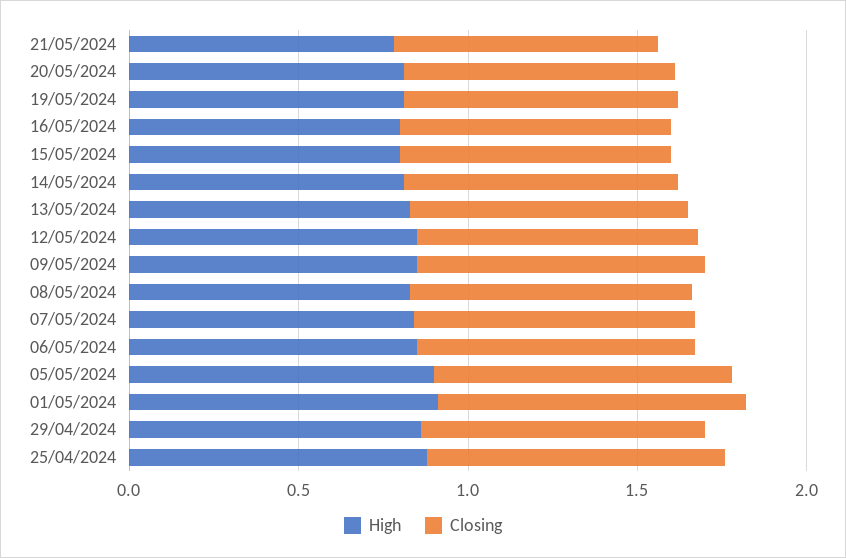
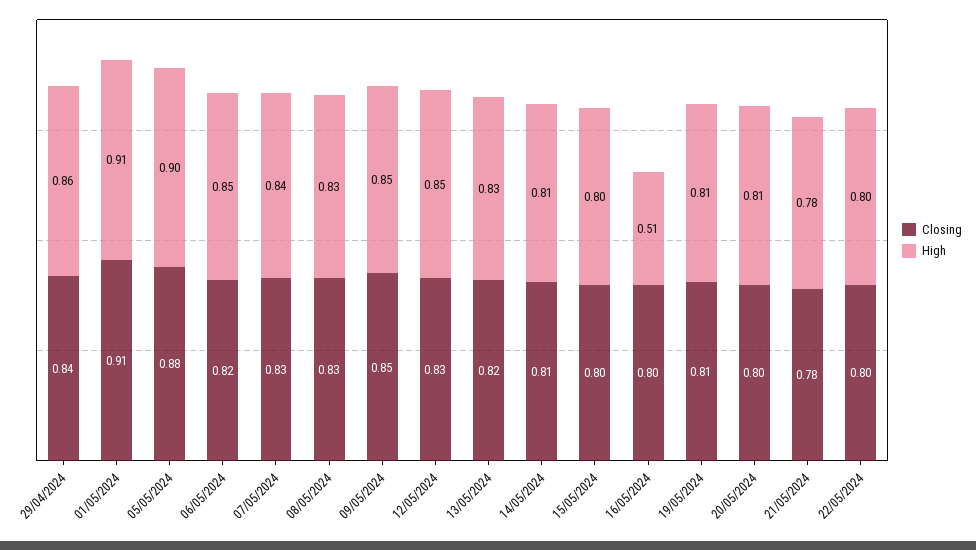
High, 16/05/2024: 0.8 -> 0.51
High, 25/04/2024: 0.9 -> none
Closing, 25/04/2024: 0.9 -> none
Closing, 22/05/2024: none -> 0.8
High, 22/05/2024: none -> 0.8

